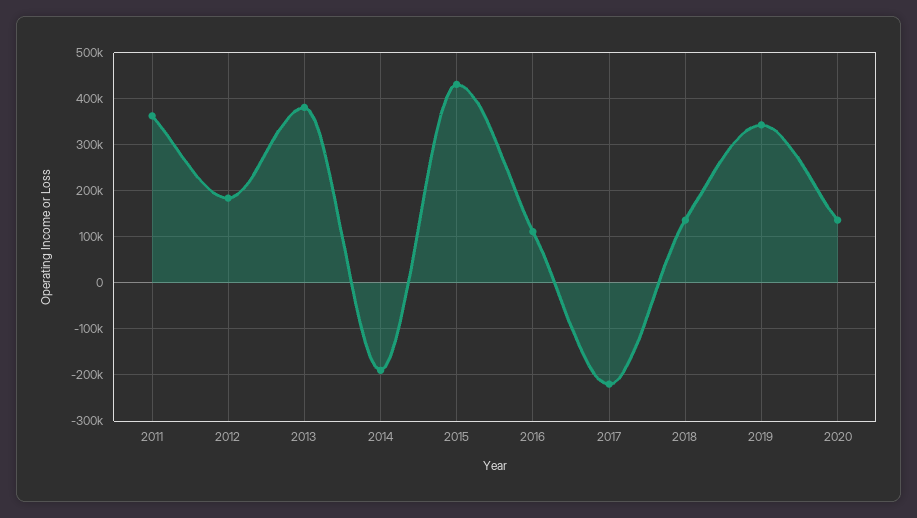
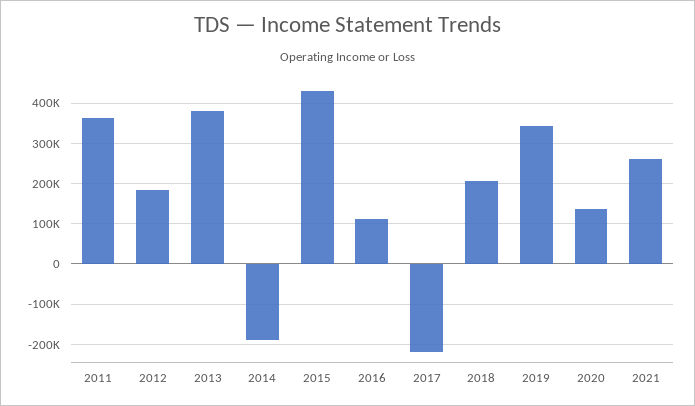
2018: 140000 -> 200000
2021: none -> 260000

